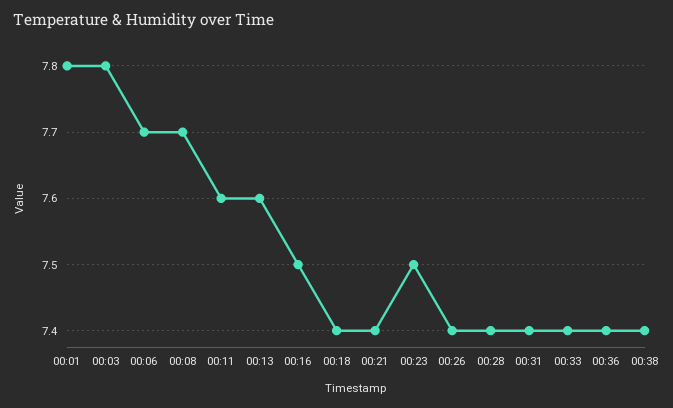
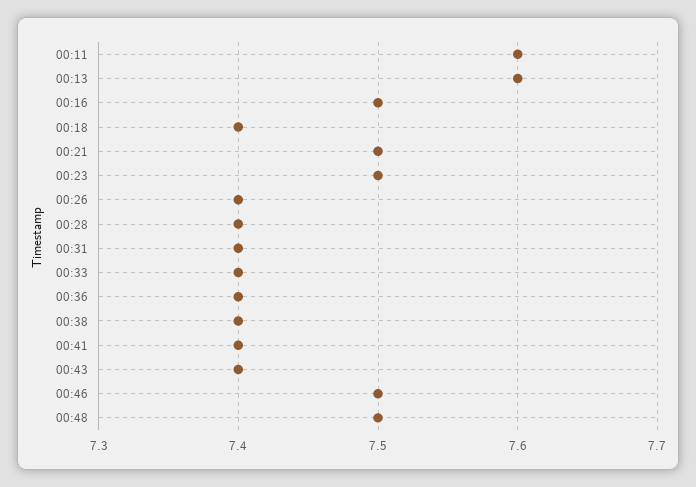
00:01: 7.8 -> none
00:03: 7.8 -> none
00:06: 7.7 -> none
00:08: 7.7 -> none
00:21: 7.4 -> 7.5
00:41: none -> 7.4
00:43: none -> 7.4
00:46: none -> 7.5
00:48: none -> 7.5

